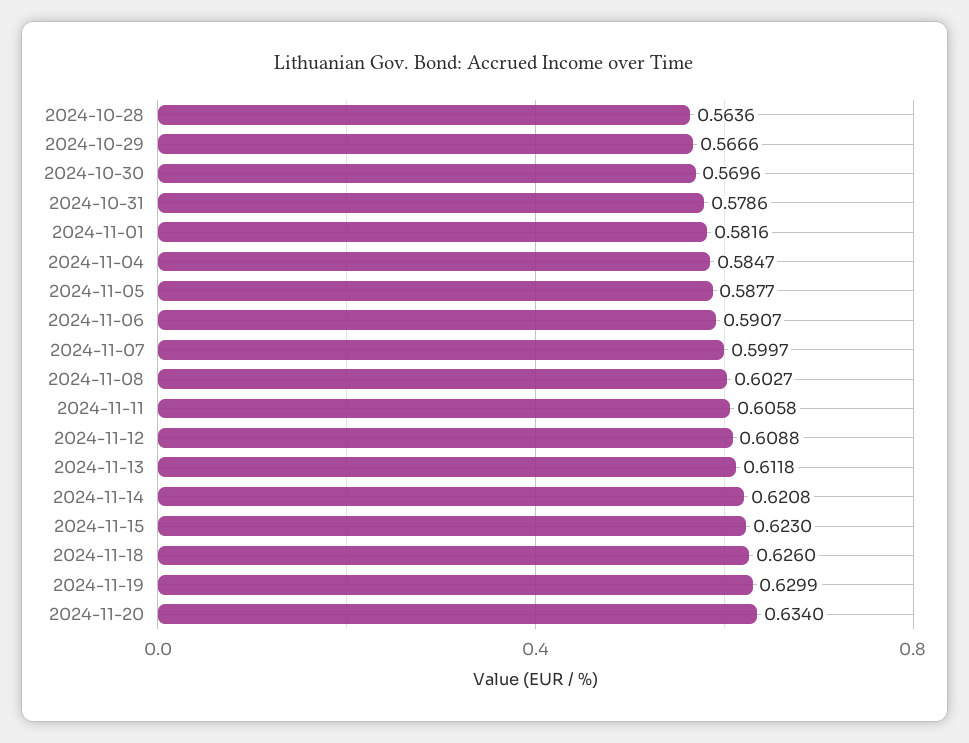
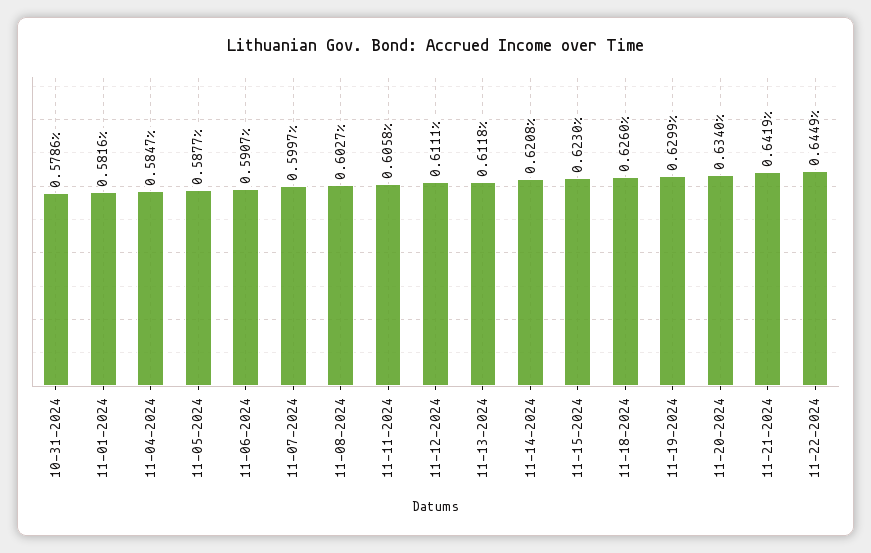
2024-10-28: 0.5636 -> none
2024-10-29: 0.5666 -> none
2024-10-30: 0.5696 -> none
2024-11-12: 0.6088 -> 0.6111
11-21-2024: none -> 0.6419
11-22-2024: none -> 0.6449

